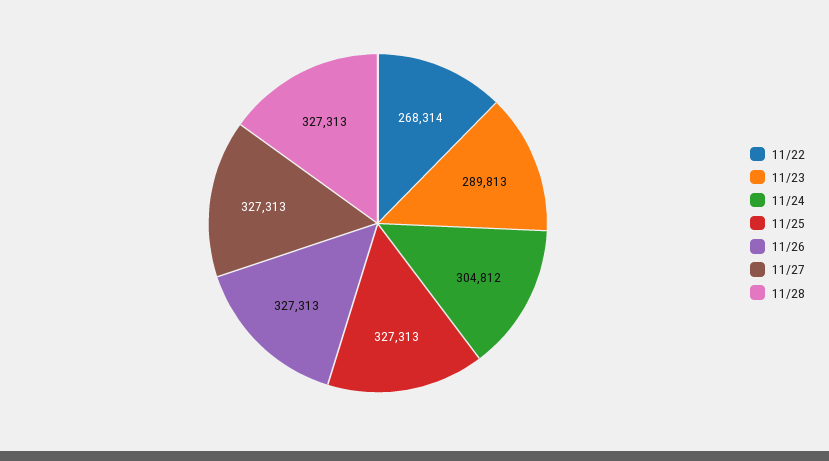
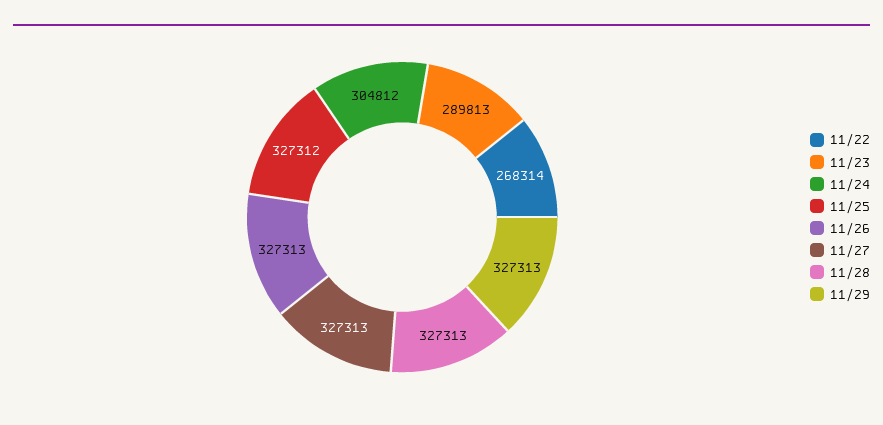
11/25: 327313 -> 327312
11/29: none -> 327313

